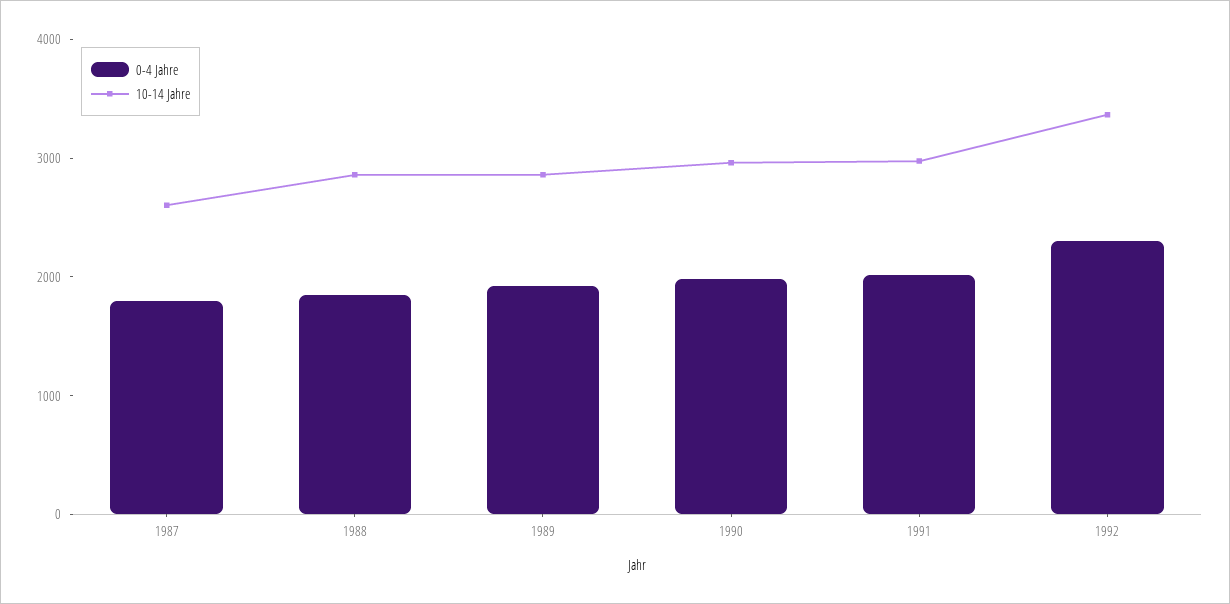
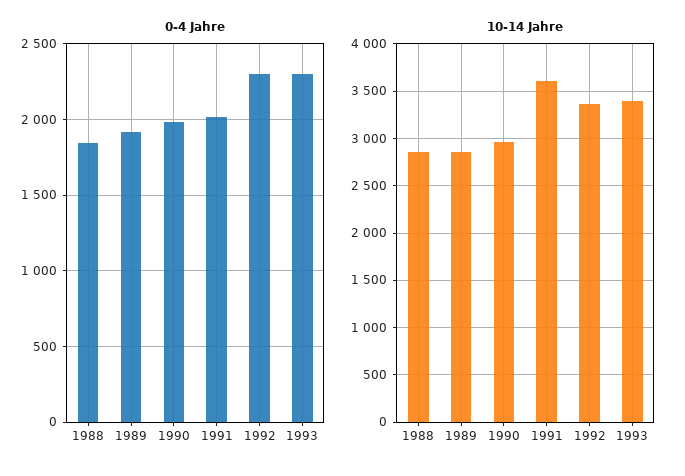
0-4 Jahre, 1987: 1800 -> none
10-14 Jahre, 1987: 2600 -> none
10-14 Jahre, 1991: 3000 -> 3600
0-4 Jahre, 1993: none -> 2300
10-14 Jahre, 1993: none -> 3400

